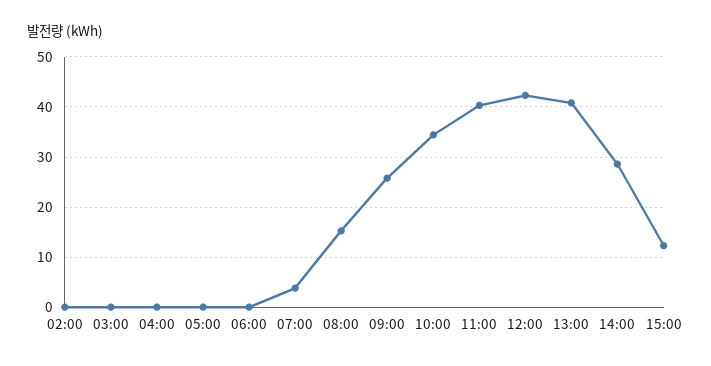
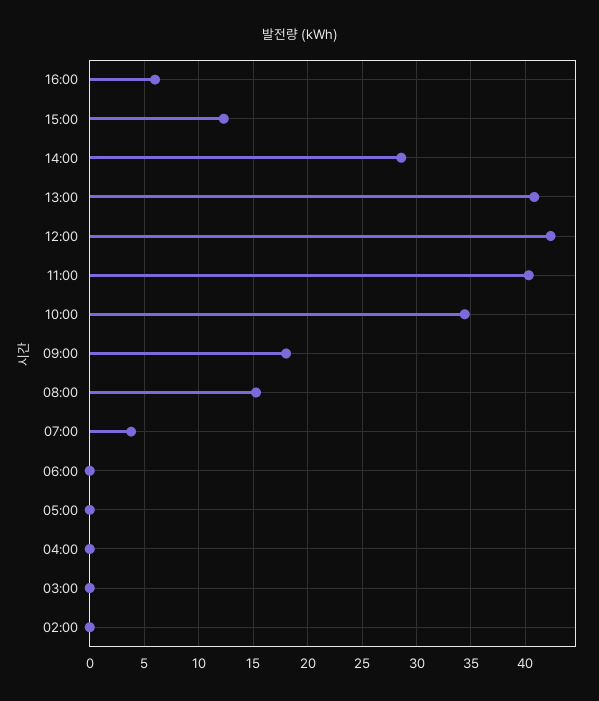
09:00: 26 -> 18
16:00: none -> 6

